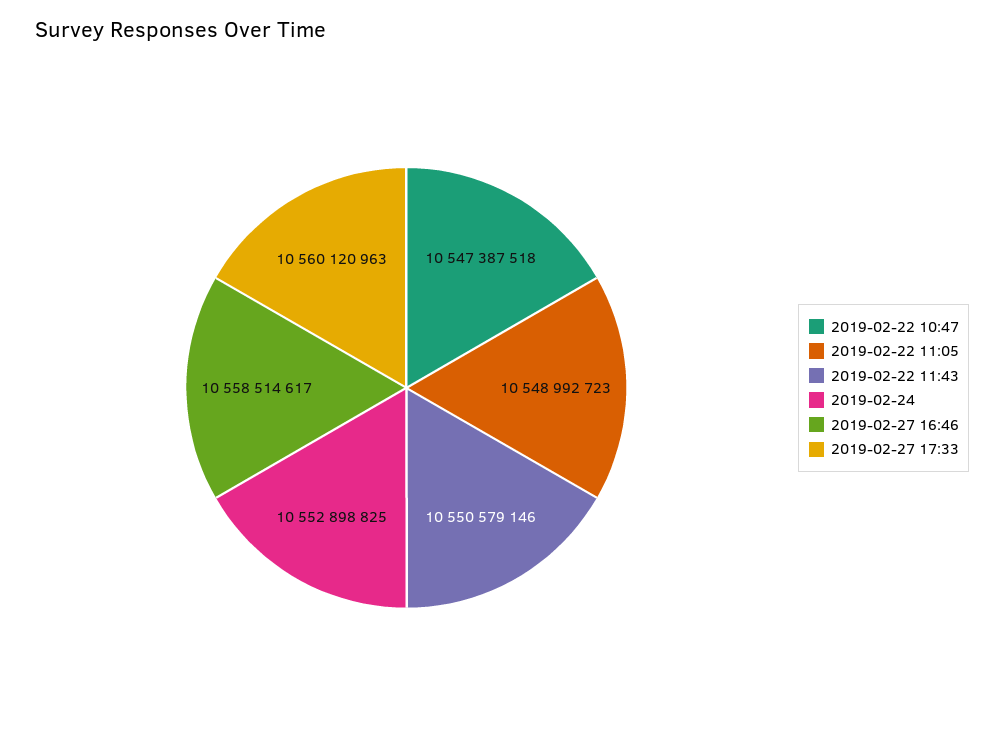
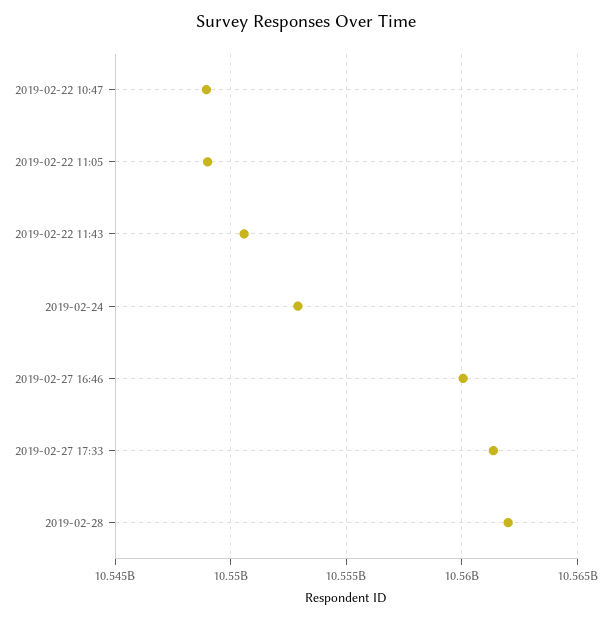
2019-02-22 10:47: 10547387518 -> 10549000000
2019-02-27 16:46: 10558514617 -> 10560000000
2019-02-27 17:33: 10560120963 -> 10561500000
2019-02-28: none -> 10562000000

